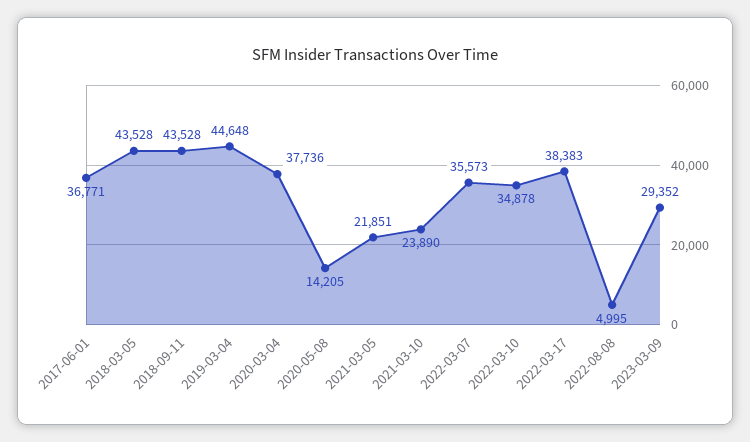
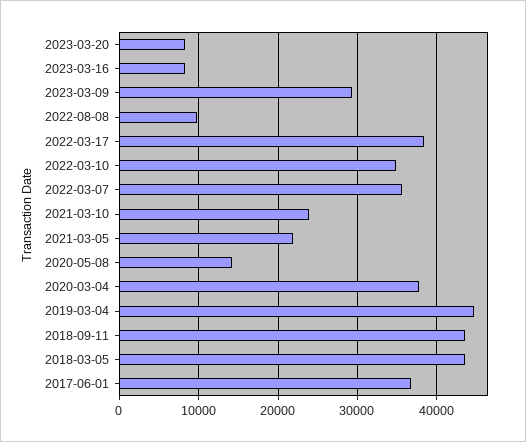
2022-08-08: 4995 -> 10000
2023-03-20: none -> 8000
2023-03-16: none -> 8000

